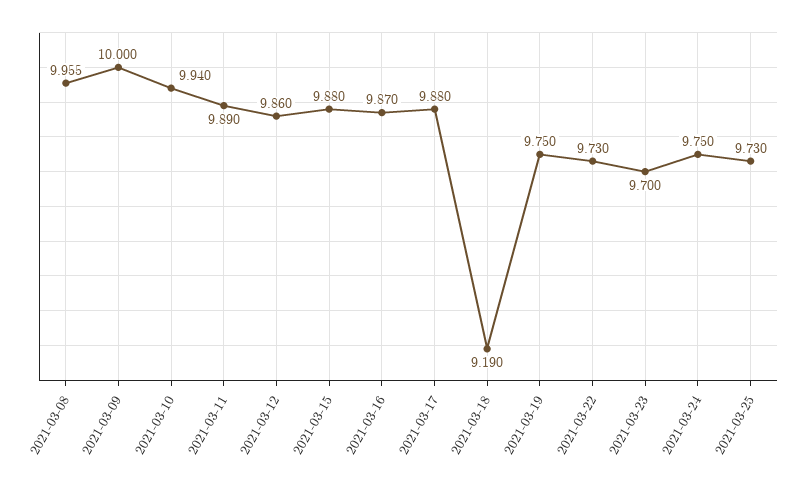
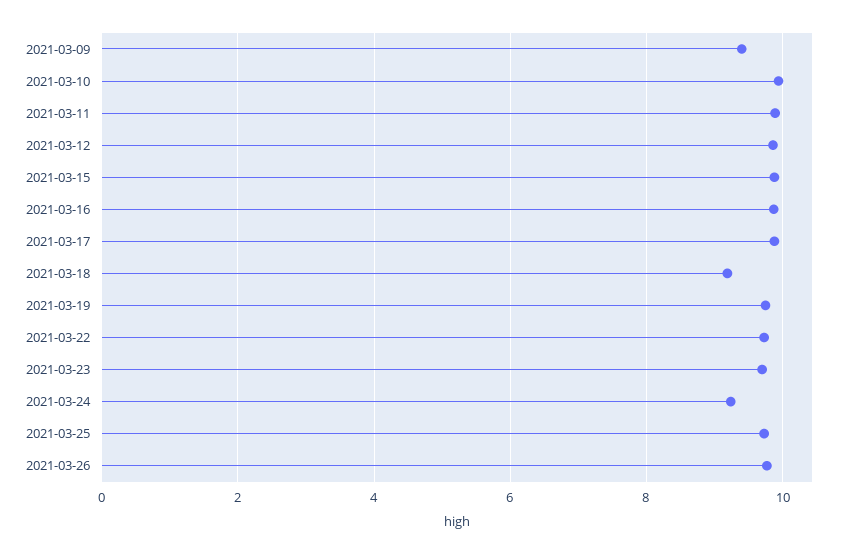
2021-03-08: 9.955 -> none
2021-03-09: 10 -> 9.4
2021-03-24: 9.75 -> 9.2
2021-03-26: none -> 9.8

